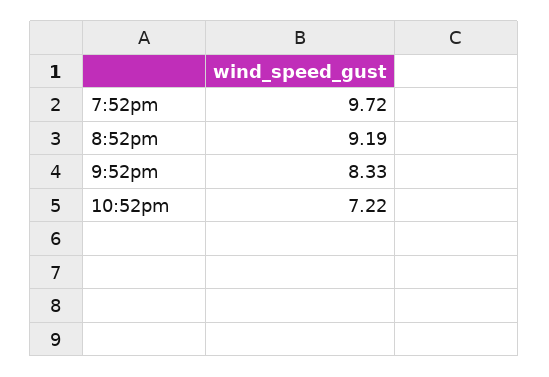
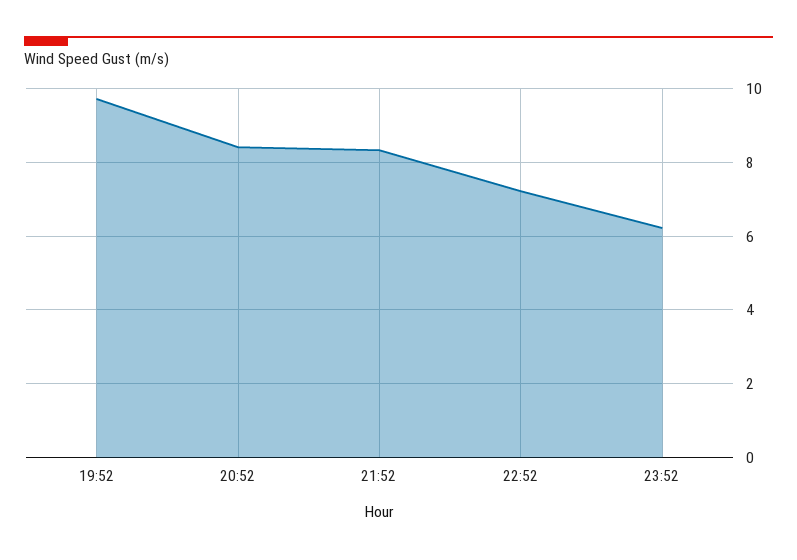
8:52pm: 9.19 -> 8.4
23:52: none -> 6.2

